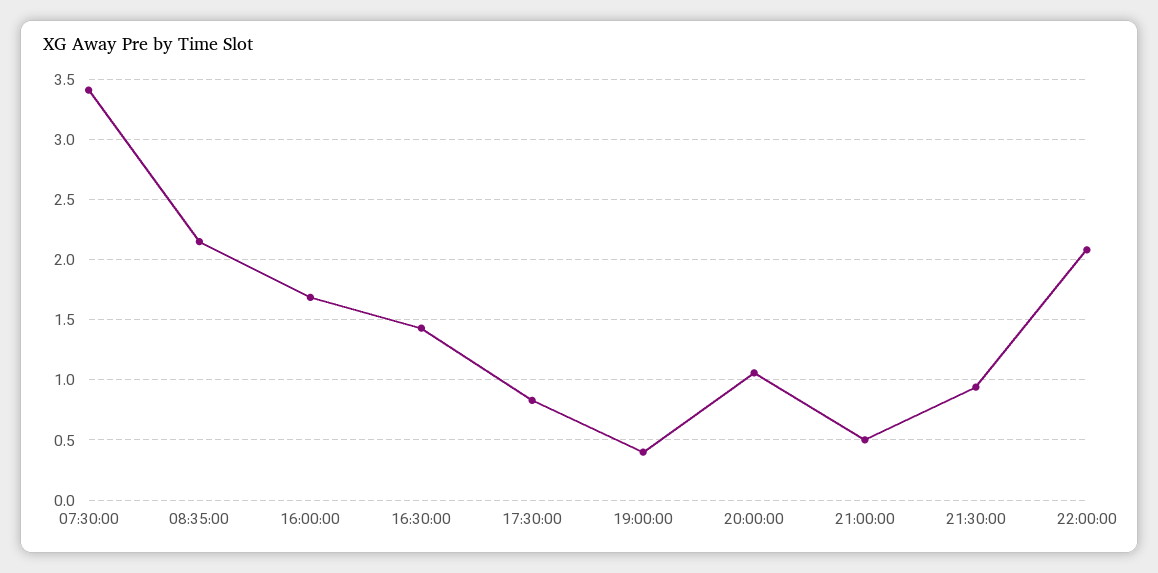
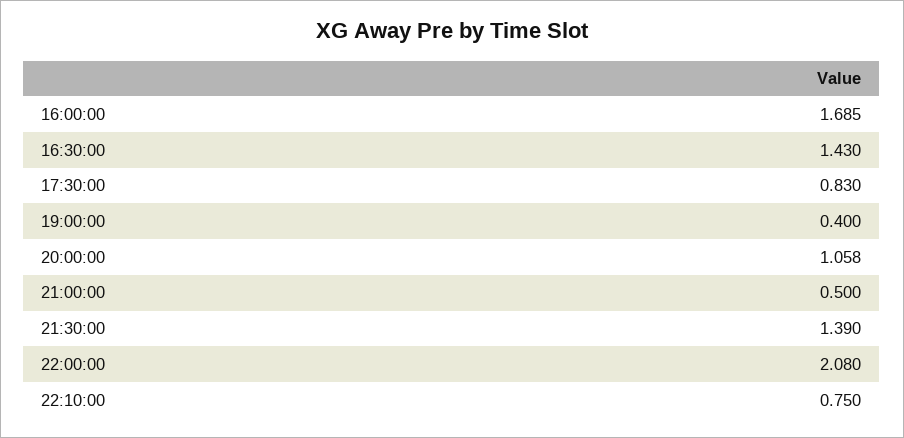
07:30:00: 3.4 -> none
08:35:00: 2.15 -> none
21:30:00: 0.95 -> 1.39
22:10:00: none -> 0.75

